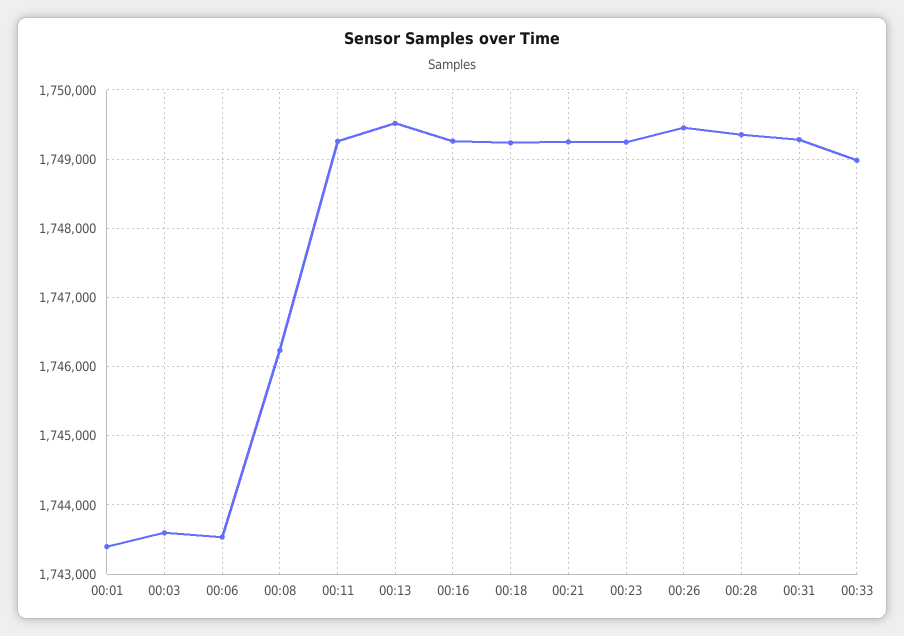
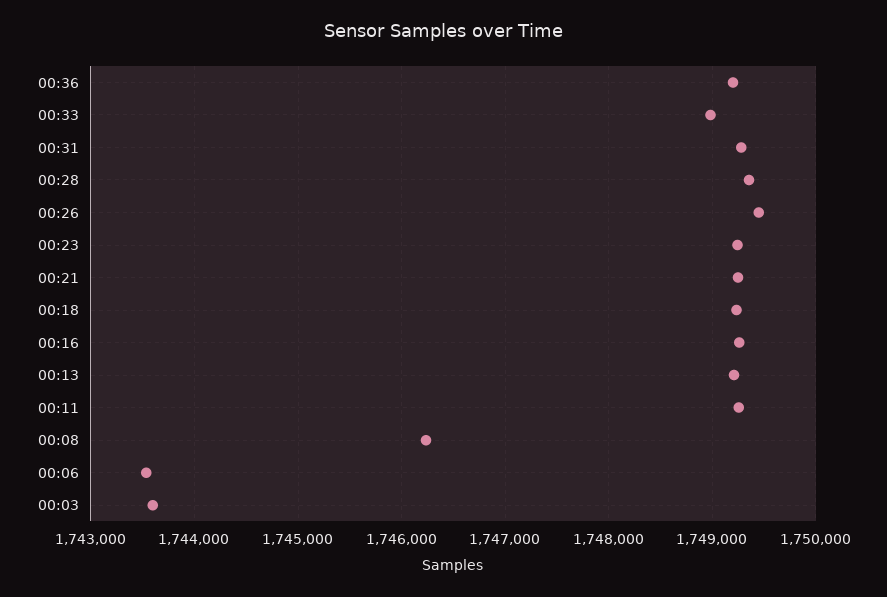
00:01: 1743400 -> none
00:13: 1749500 -> 1749200
00:36: none -> 1749200

